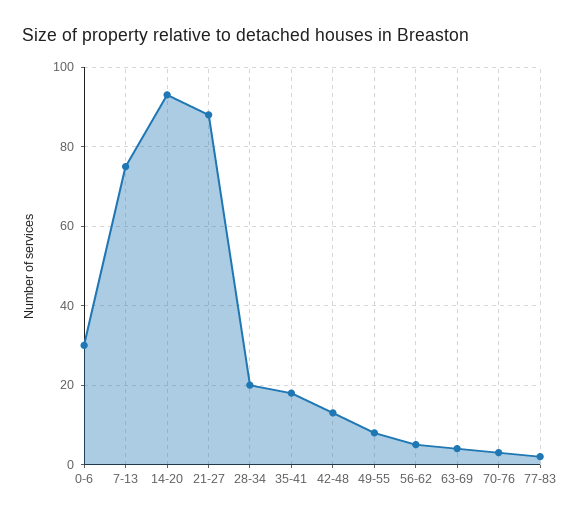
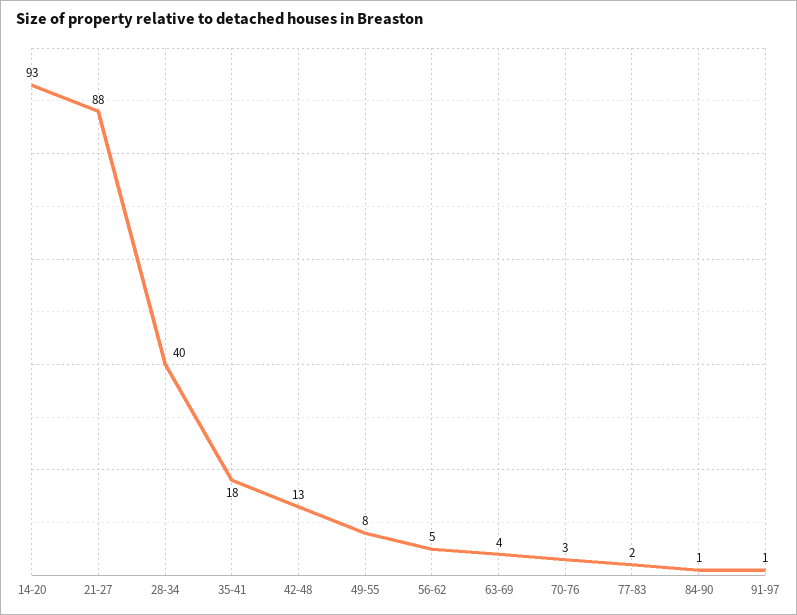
0-6: 30 -> none
7-13: 75 -> none
28-34: 20 -> 40
84-90: none -> 1
91-97: none -> 1

